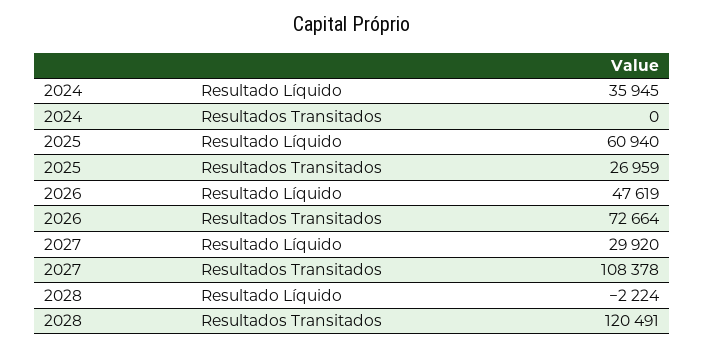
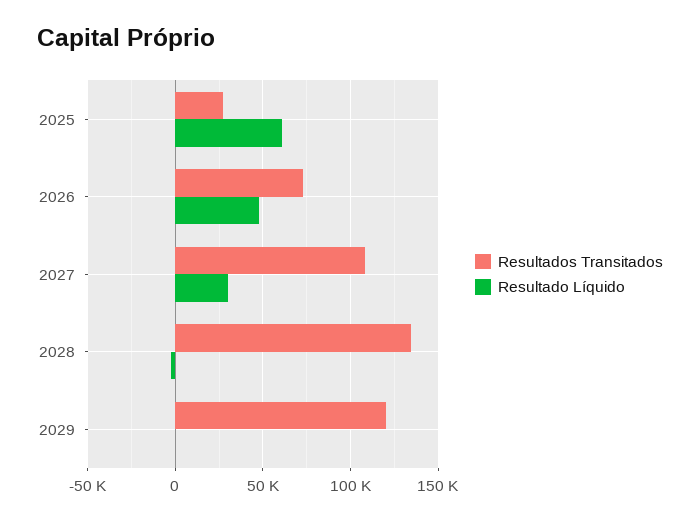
Resultado Líquido, 2024: 35945 -> none
Resultados Transitados, 2024: 0 -> none
Resultados Transitados, 2028: 120491 -> 135000
Resultados Transitados, 2029: none -> 120000
Resultado Líquido, 2029: none -> 0

